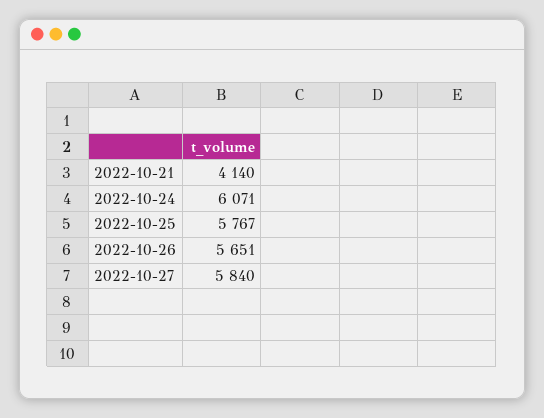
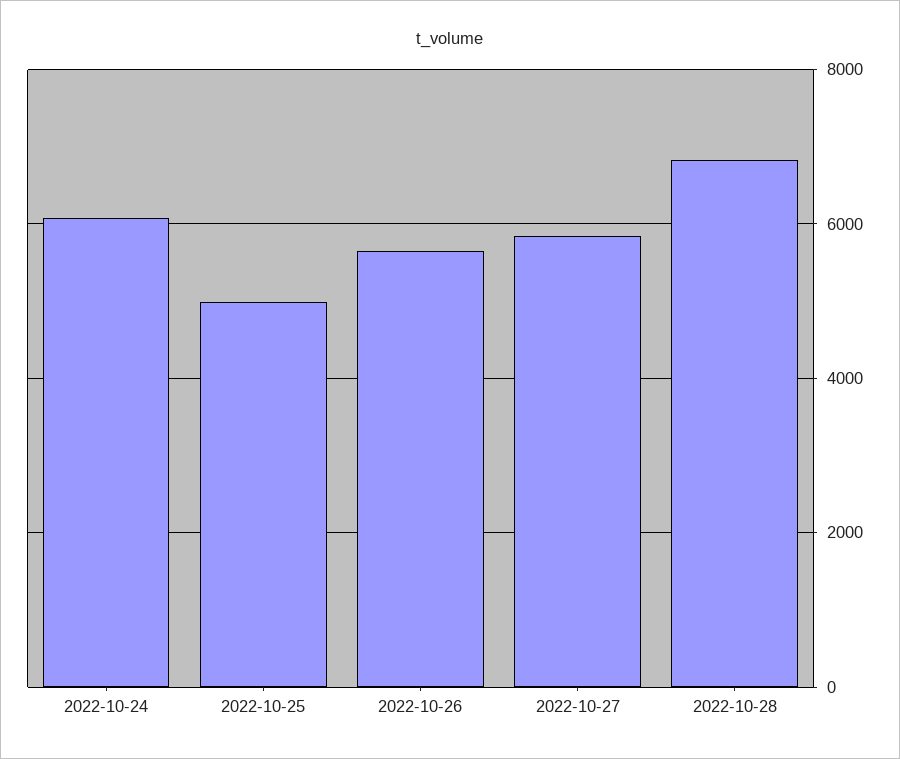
2022-10-21: 4140 -> none
2022-10-25: 5767 -> 5000
2022-10-28: none -> 6800

